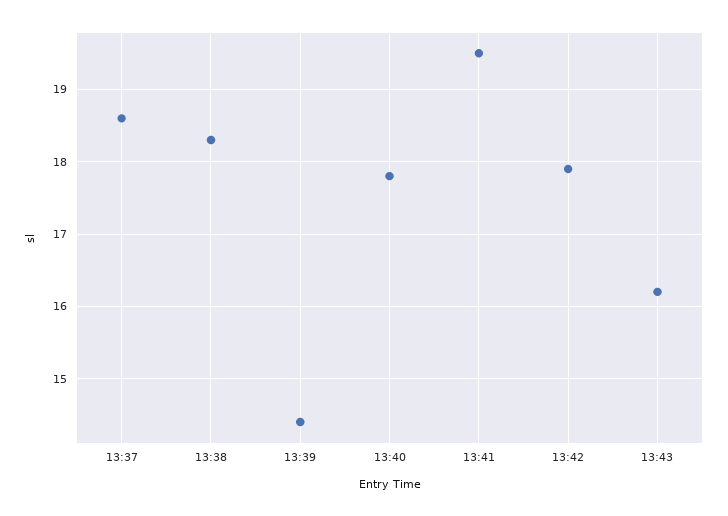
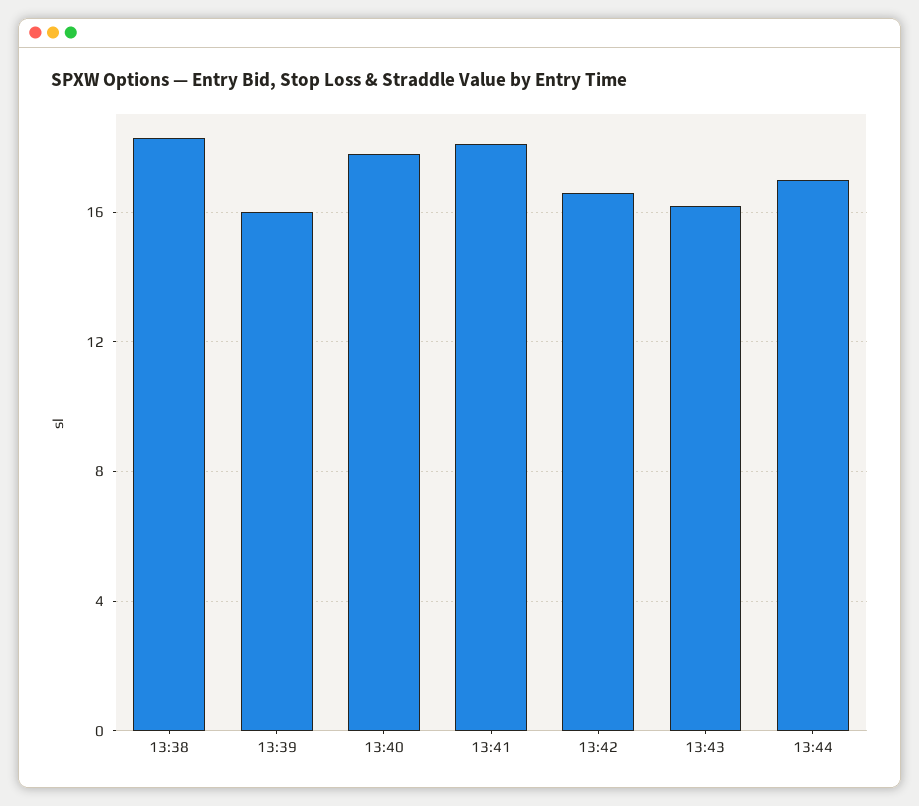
13:37: 18.6 -> none
13:39: 14.4 -> 16
13:41: 19.5 -> 18
13:42: 17.9 -> 16.5
13:44: none -> 17

